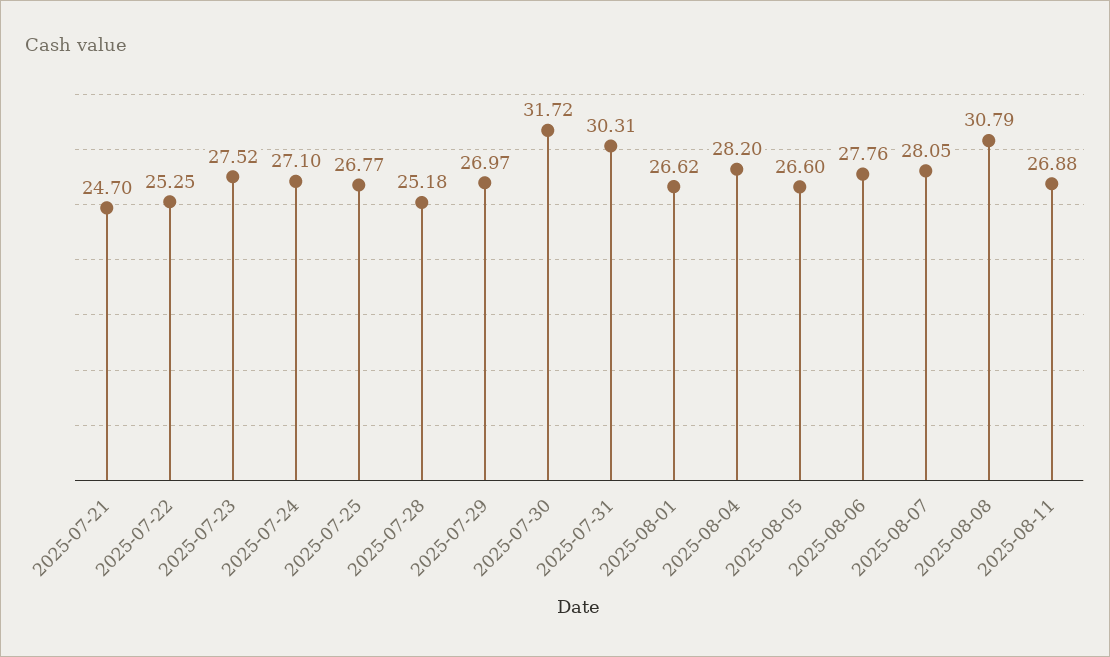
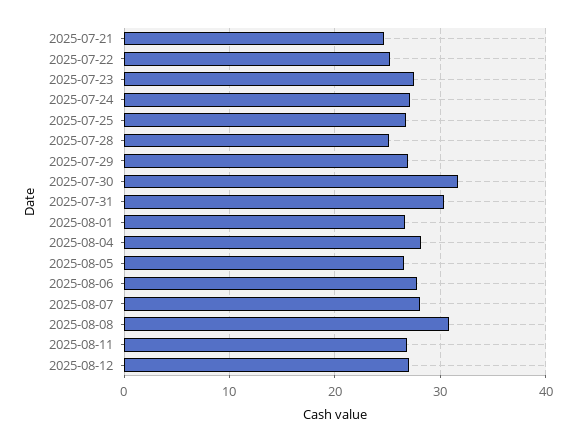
2025-08-12: none -> 27

